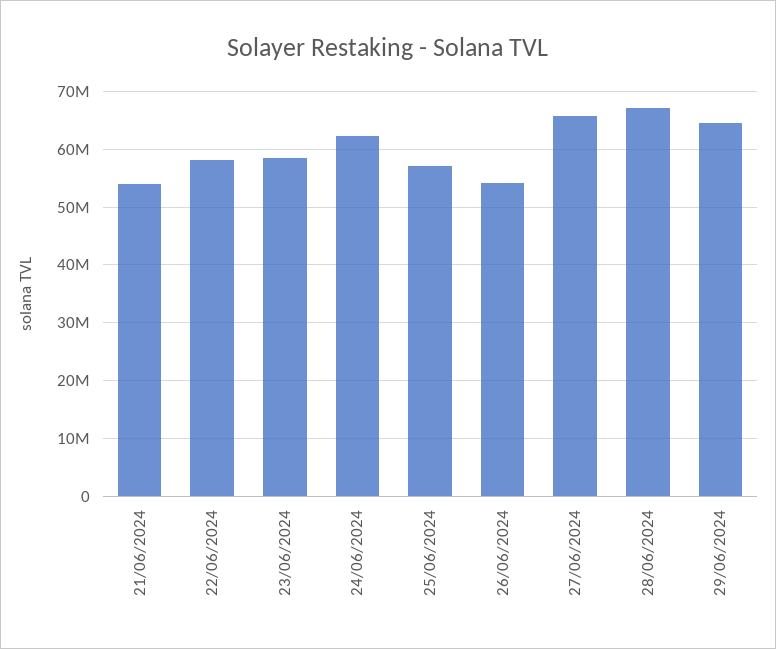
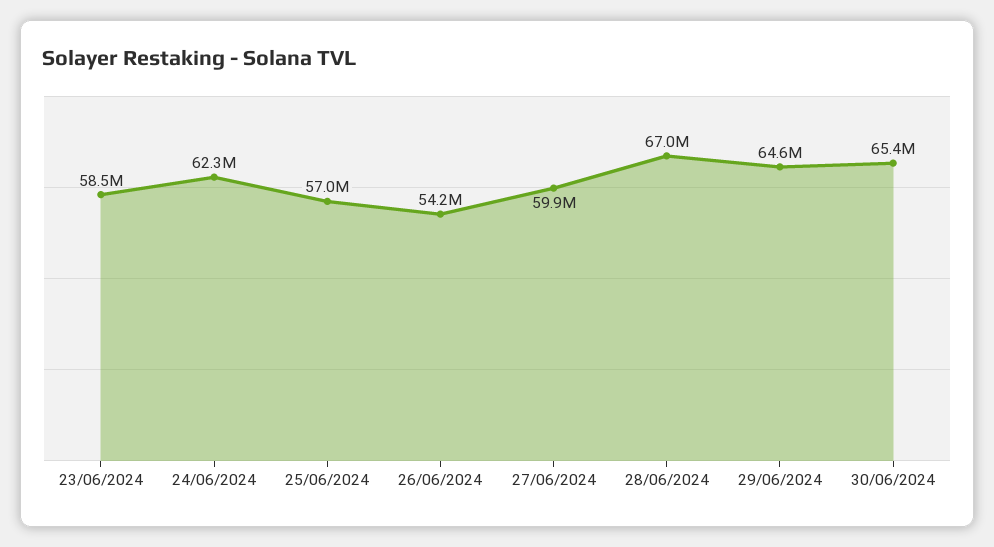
21/06/2024: 54000000 -> none
22/06/2024: 58000000 -> none
27/06/2024: 66000000 -> 59900000
30/06/2024: none -> 65400000

